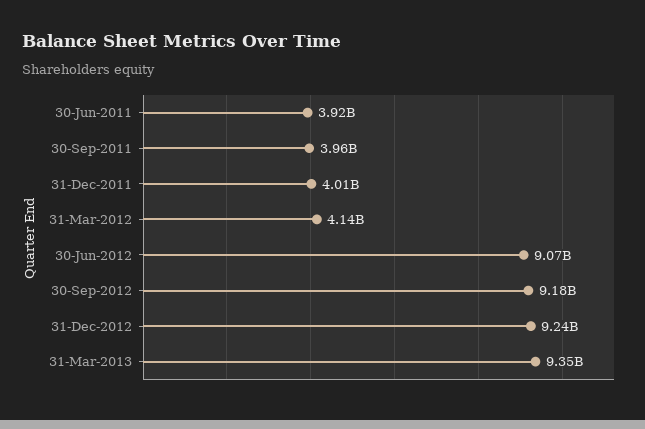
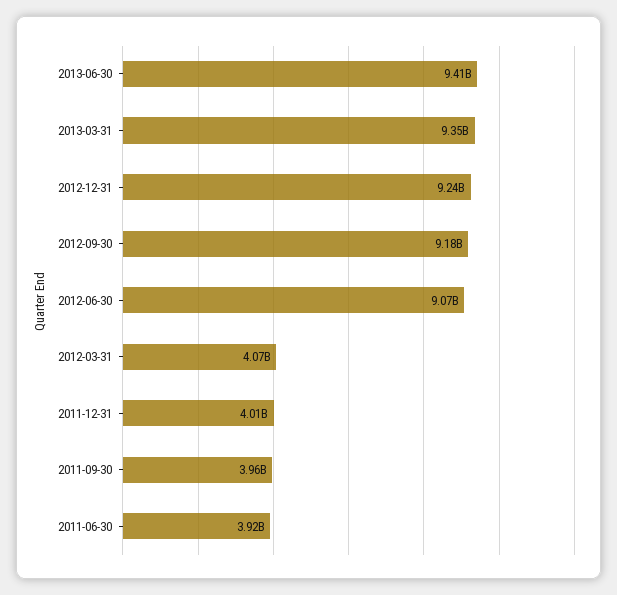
31-Mar-2012: 4140000000 -> 4070000000
2013-06-30: none -> 9410000000

